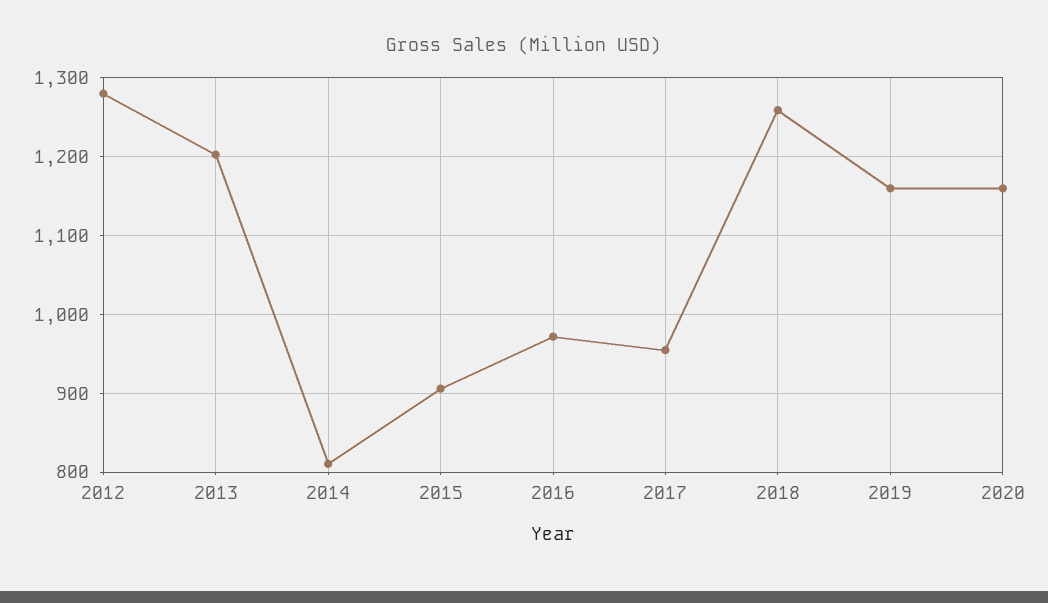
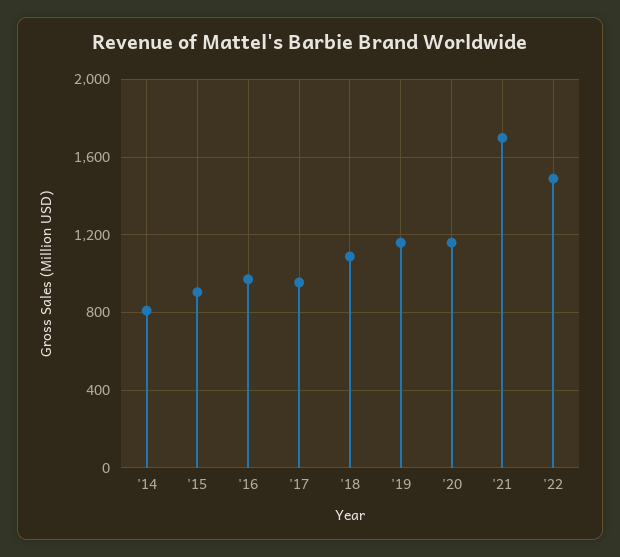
2012: 1280 -> none
2013: 1200 -> none
2018: 1260 -> 1100
'21: none -> 1700
'22: none -> 1500

